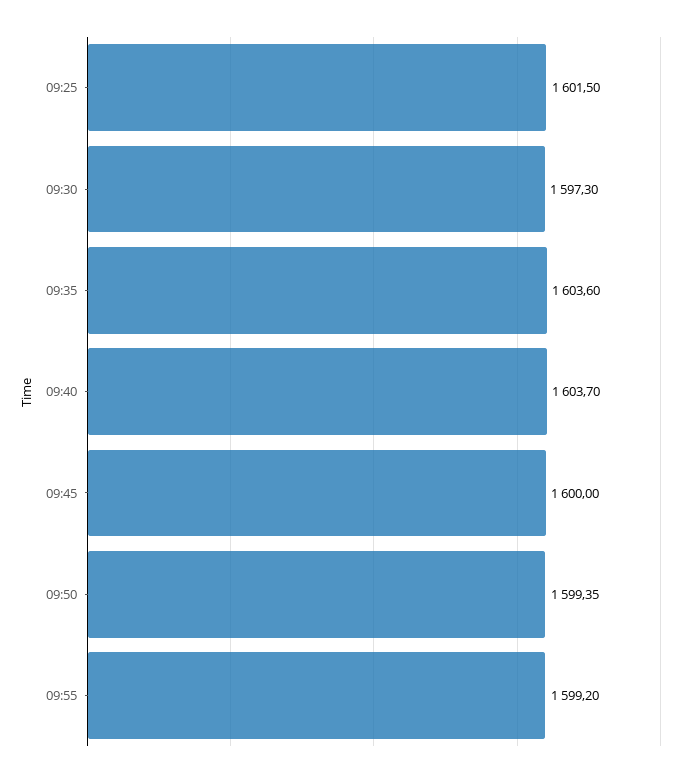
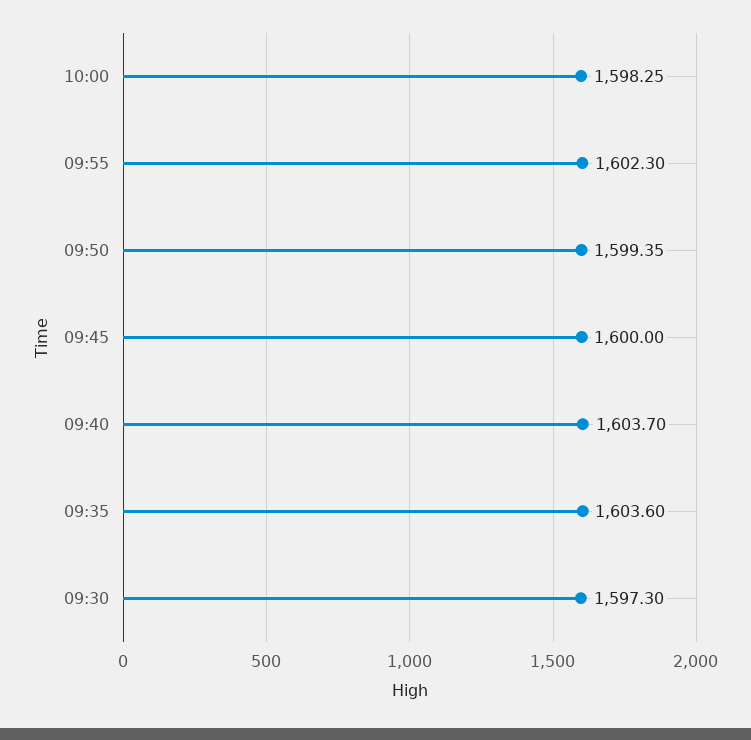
09:25: 1601.5 -> none
09:55: 1599.2 -> 1602.3
10:00: none -> 1598.25

